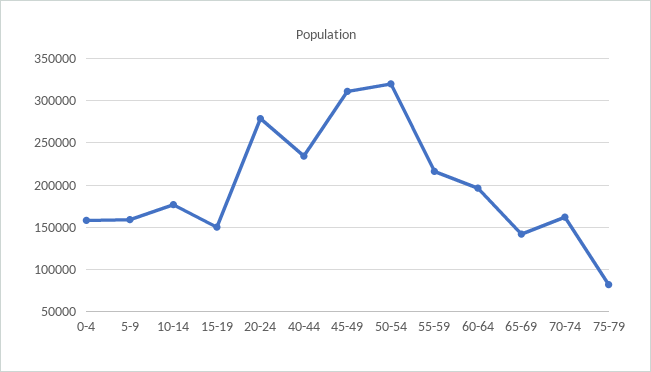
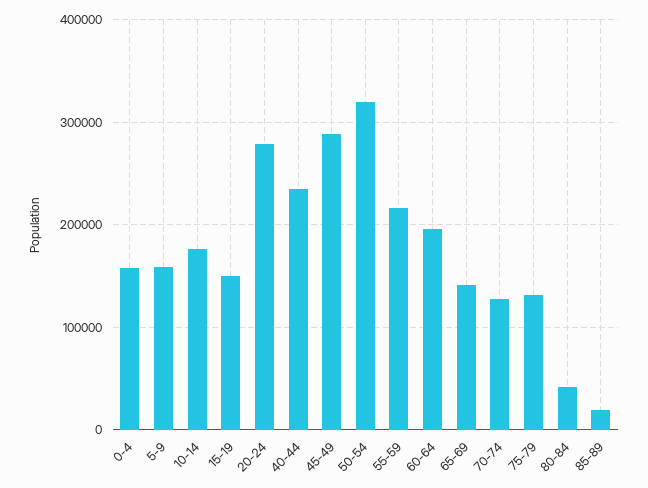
45-49: 310000 -> 290000
70-74: 160000 -> 130000
75-79: 80000 -> 130000
80-84: none -> 40000
85-89: none -> 20000

